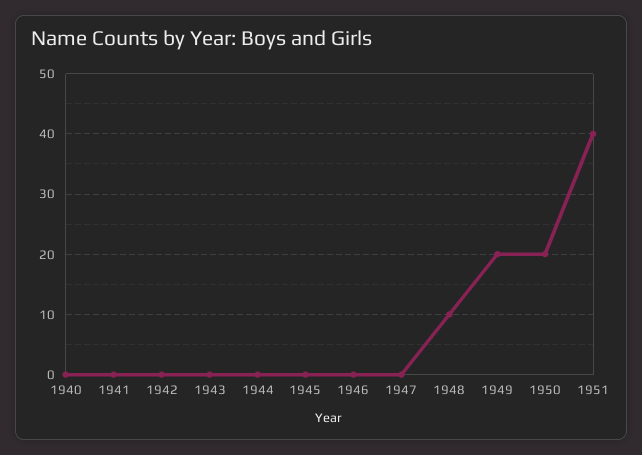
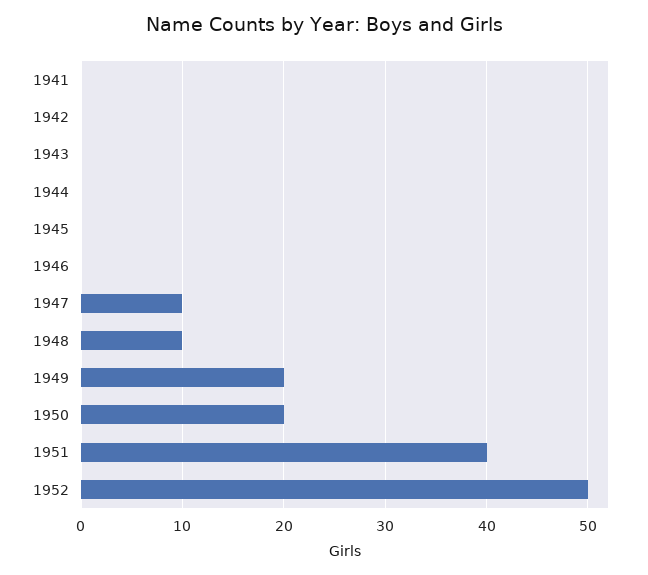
1940: 0 -> none
1947: 0 -> 10
1952: none -> 50

